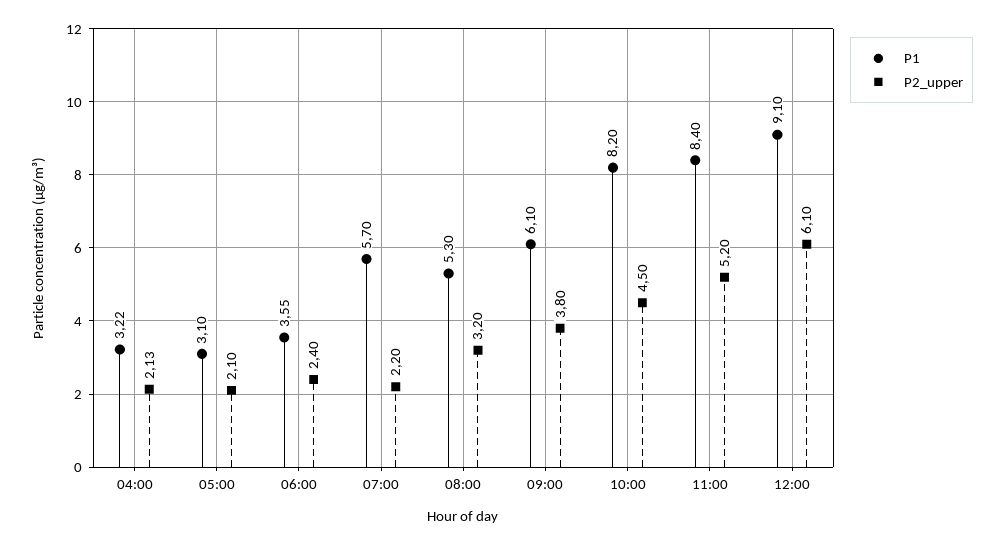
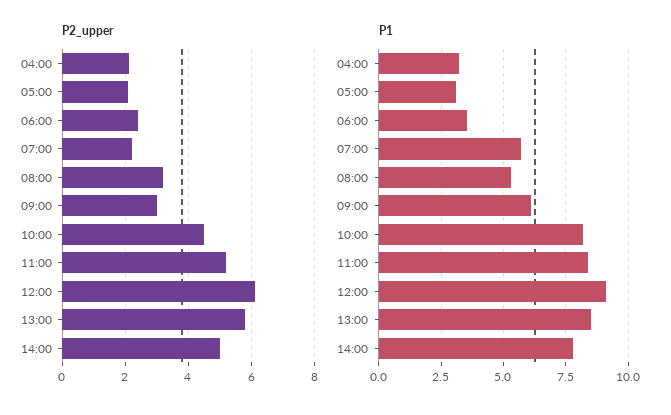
P2_upper, 09:00: 3.8 -> 3
P2_upper, 13:00: none -> 5.8
P2_upper, 14:00: none -> 5
P1, 13:00: none -> 8.5
P1, 14:00: none -> 7.75

